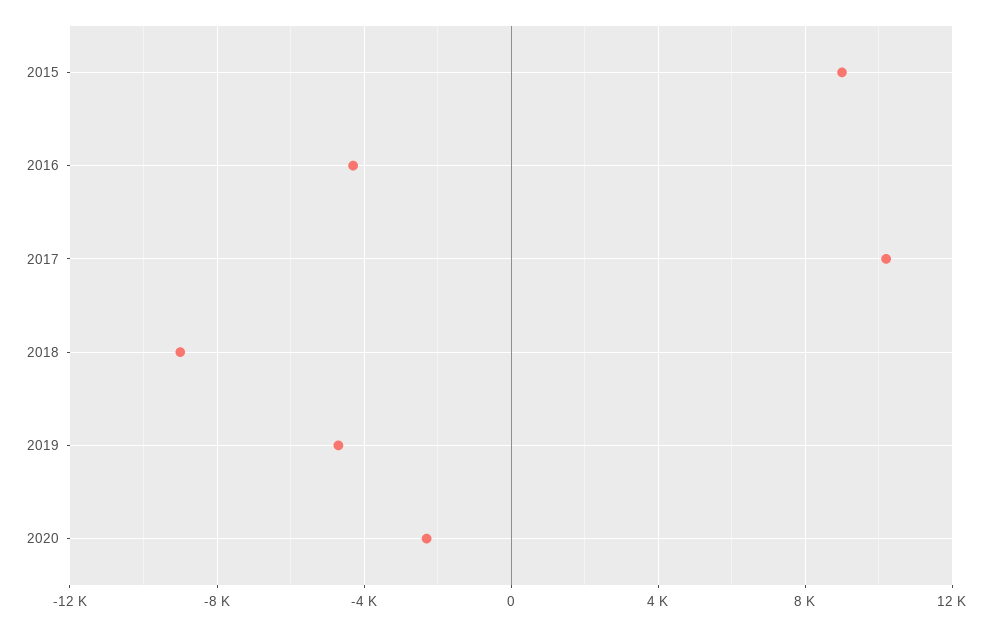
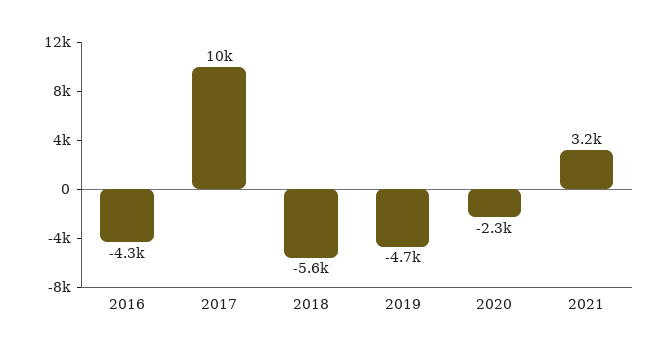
2015: 9000 -> none
2018: -9000 -> -5600
2021: none -> 3200

